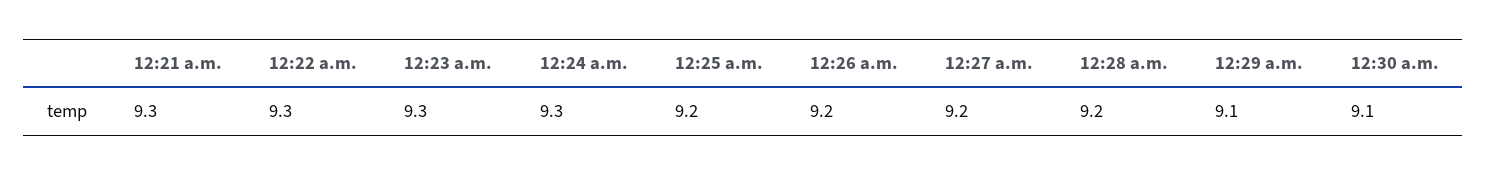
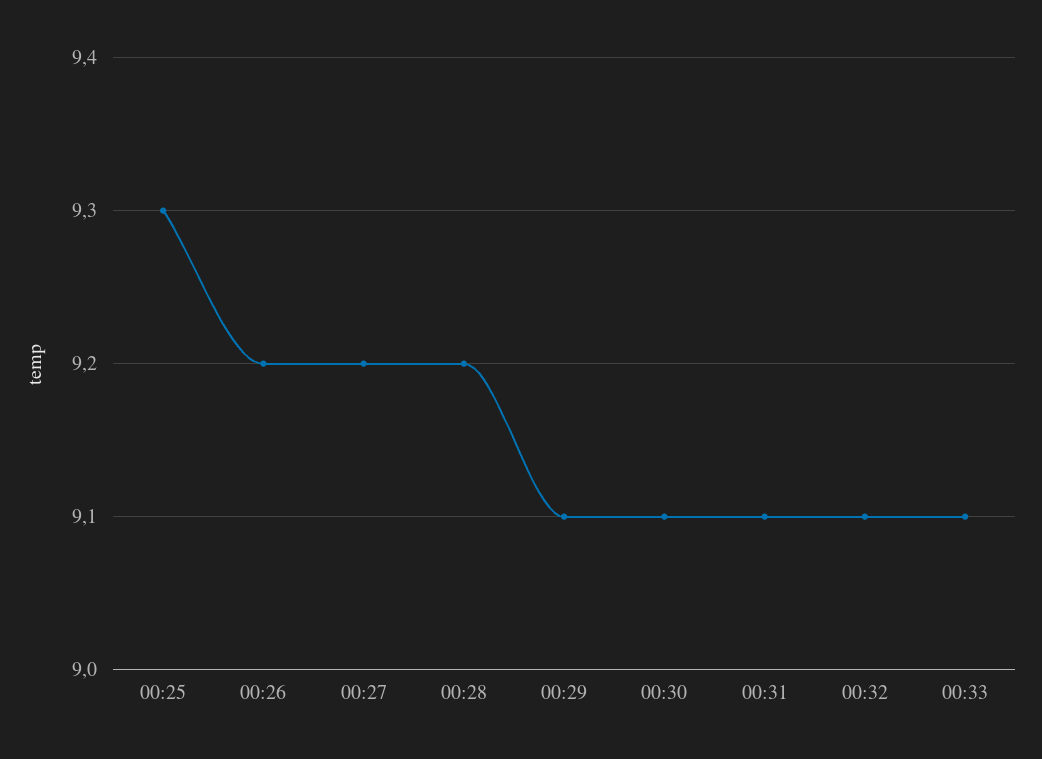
12:21 a.m.: 9.3 -> none
12:22 a.m.: 9.3 -> none
12:23 a.m.: 9.3 -> none
12:24 a.m.: 9.3 -> none
12:25 a.m.: 9.2 -> 9.3
00:31: none -> 9.1
00:32: none -> 9.1
00:33: none -> 9.1

